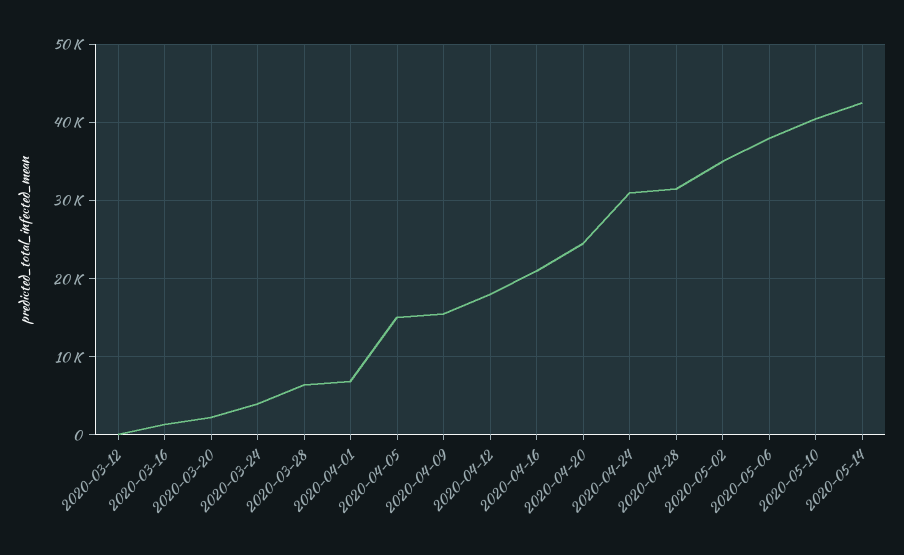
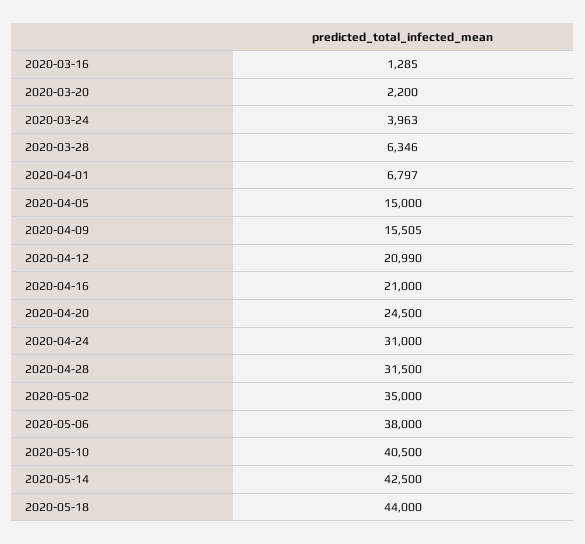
2020-03-12: 0 -> none
2020-04-12: 18000 -> 20990
2020-05-18: none -> 44000

